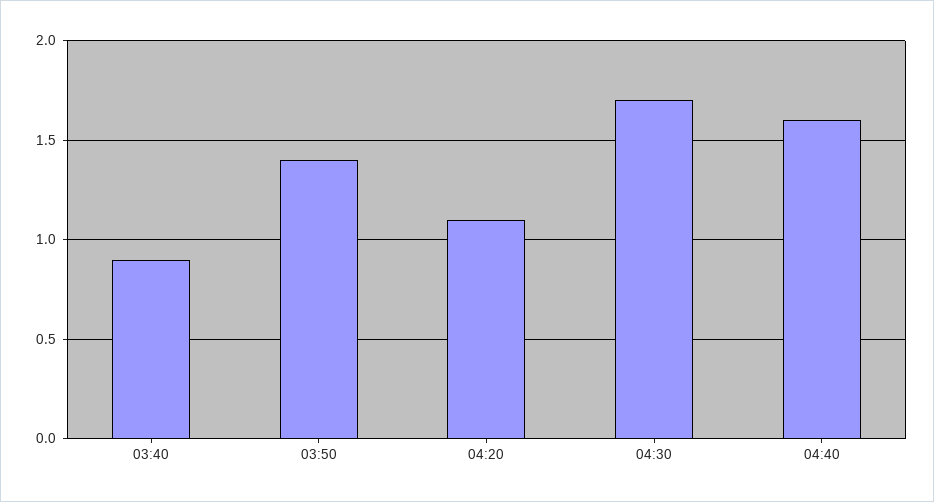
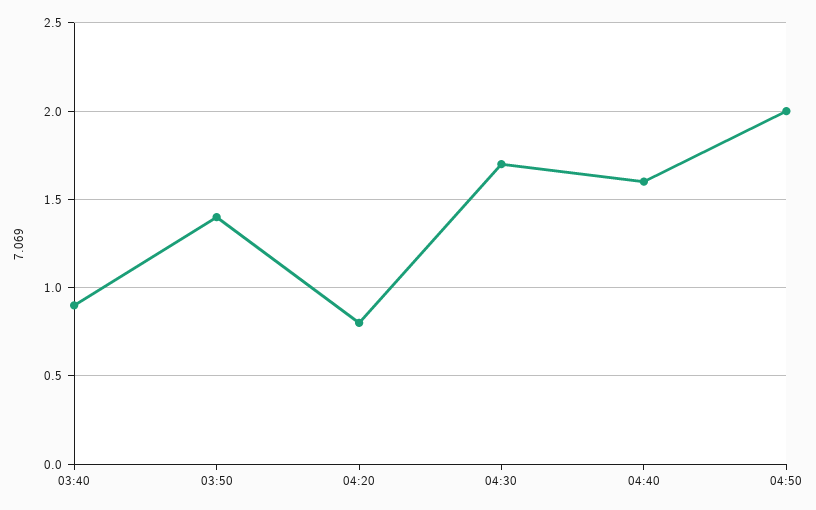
04:20: 1.1 -> 0.8
04:50: none -> 2

